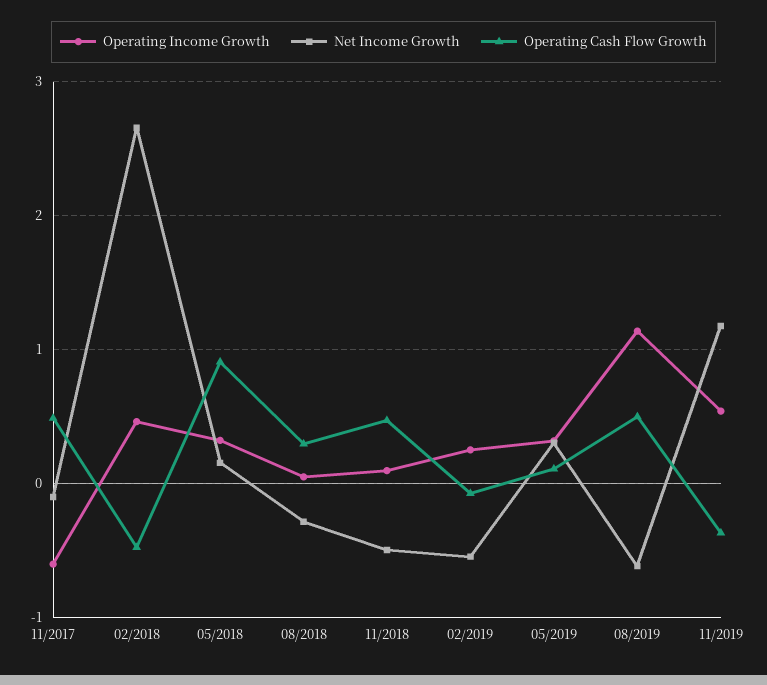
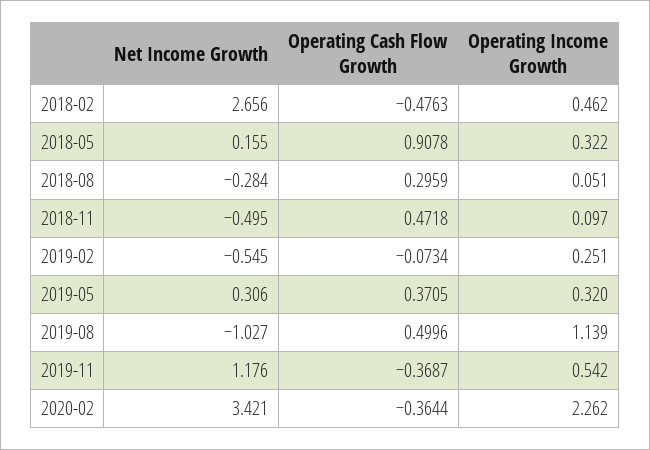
Operating Income Growth, 11/2017: -0.6 -> none
Net Income Growth, 11/2017: -0.1 -> none
Operating Cash Flow Growth, 11/2017: 0.5 -> none
Operating Cash Flow Growth, 05/2019: 0.1 -> 0.3705
Net Income Growth, 08/2019: -0.6 -> -1.027
Net Income Growth, 2020-02: none -> 3.421
Operating Cash Flow Growth, 2020-02: none -> -0.3644
Operating Income Growth, 2020-02: none -> 2.262

